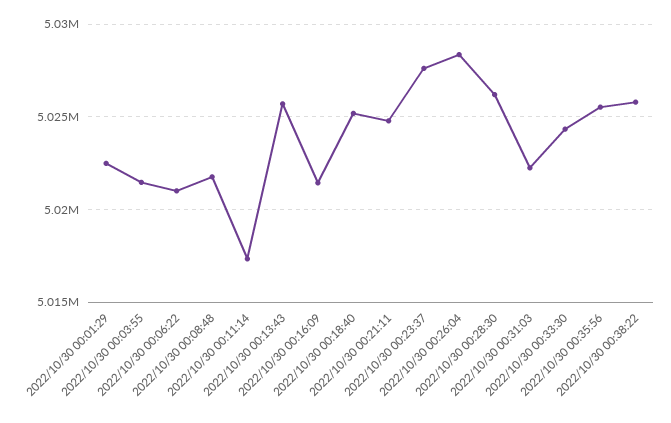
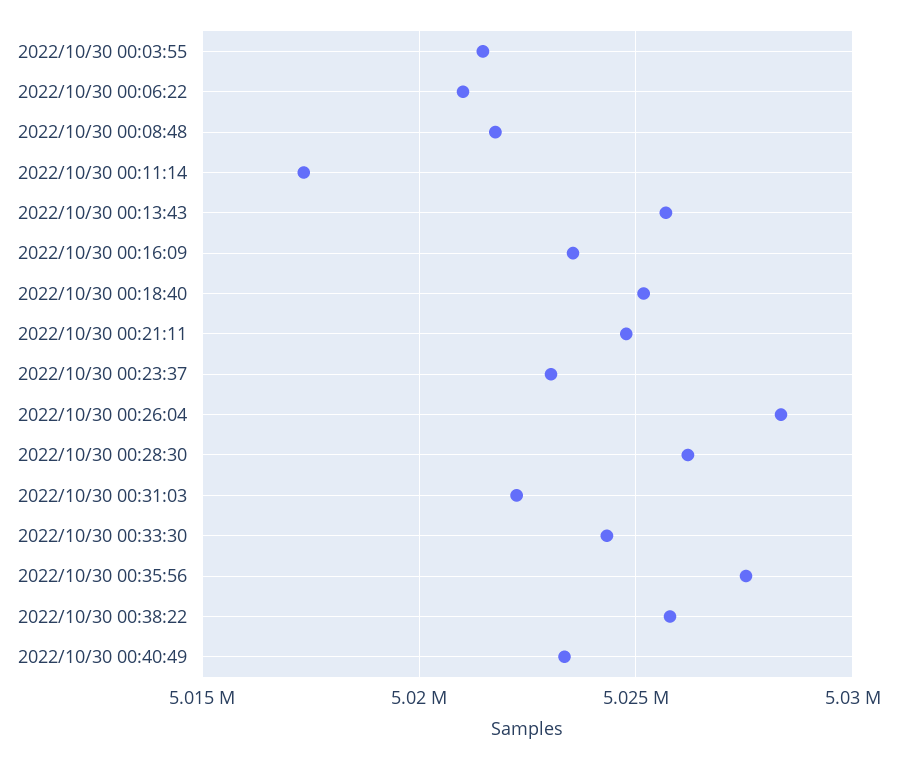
2022/10/30 00:01:29: 5022500 -> none
2022/10/30 00:16:09: 5021500 -> 5023500
2022/10/30 00:23:37: 5027500 -> 5023000
2022/10/30 00:35:56: 5025500 -> 5027500
2022/10/30 00:40:49: none -> 5023500

